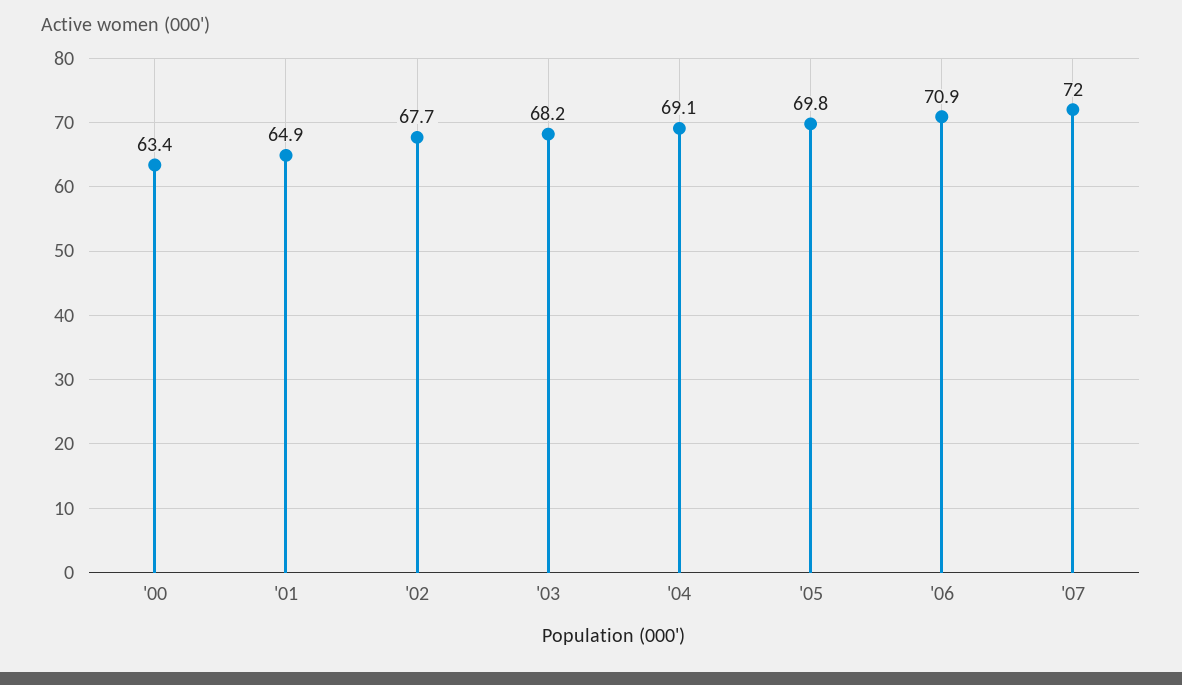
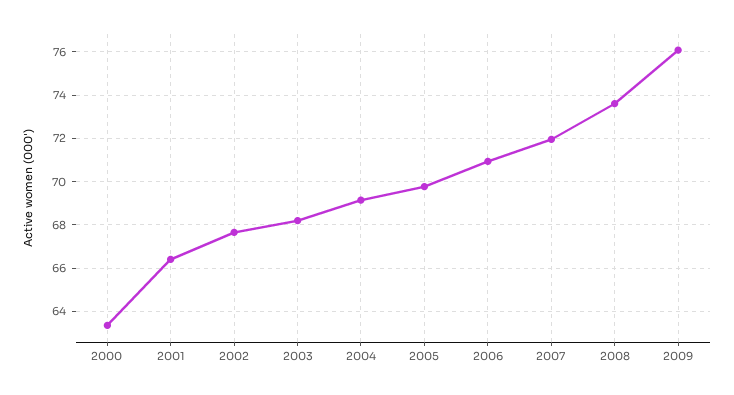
'01: 64.9 -> 66.5
2008: none -> 73.5
2009: none -> 76

